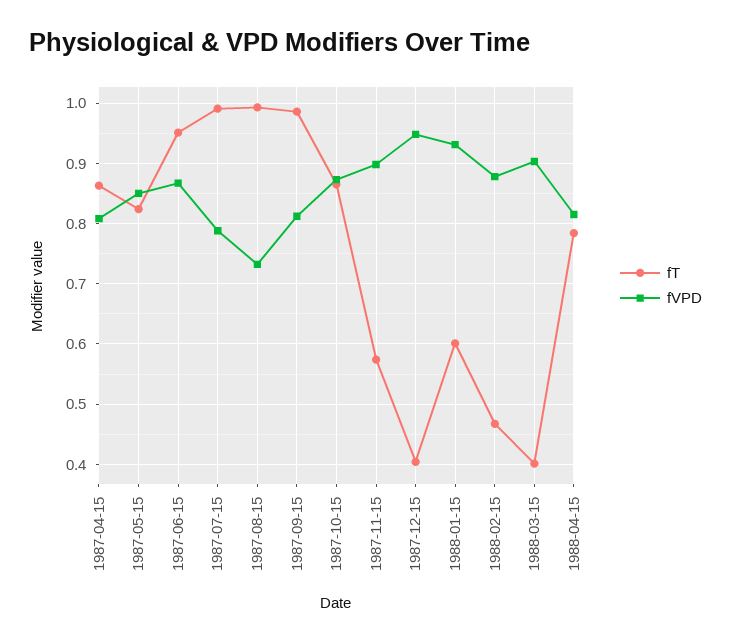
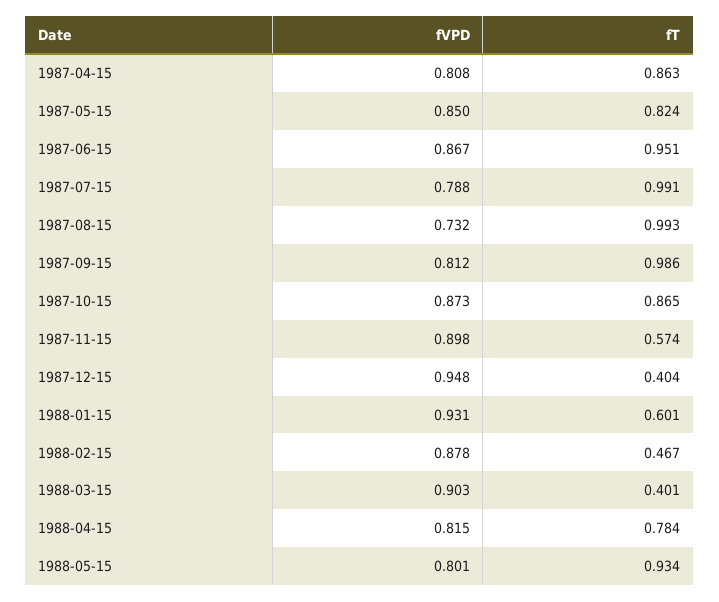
fVPD, 1988-05-15: none -> 0.801
fT, 1988-05-15: none -> 0.934

